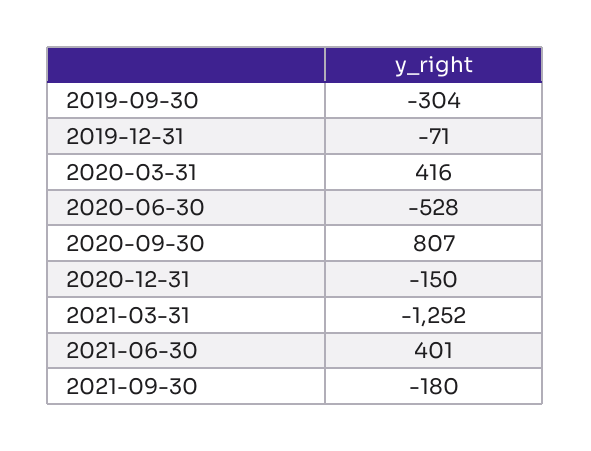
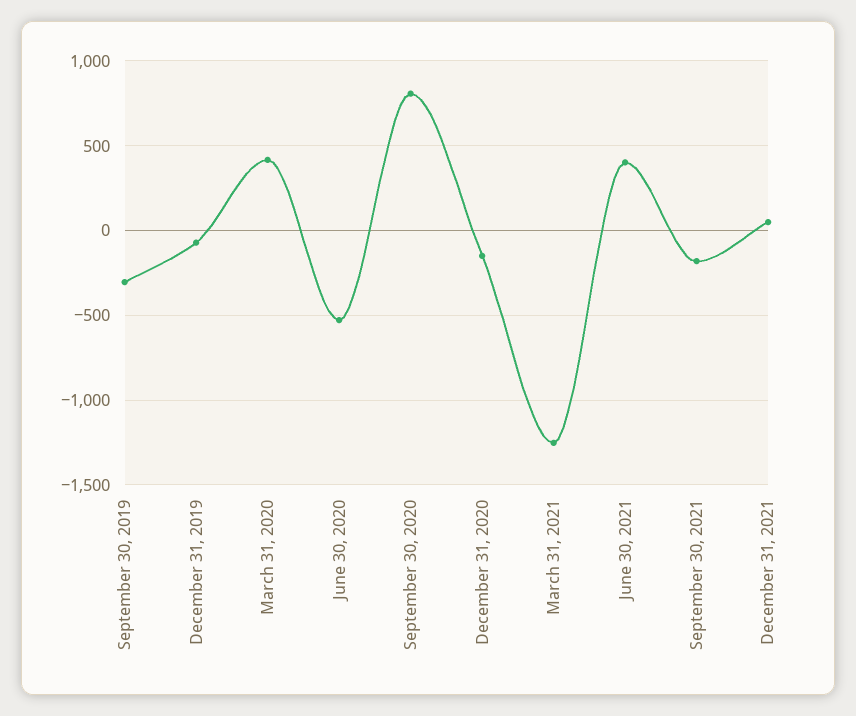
December 31, 2021: none -> 50

